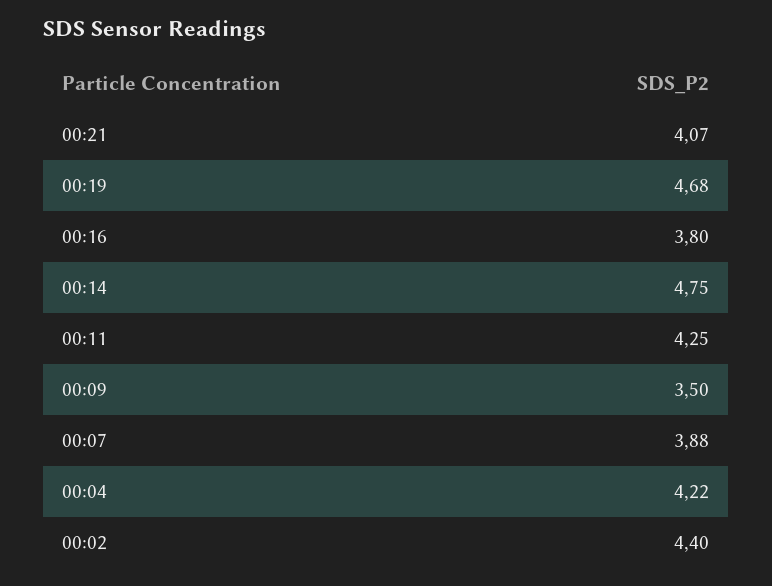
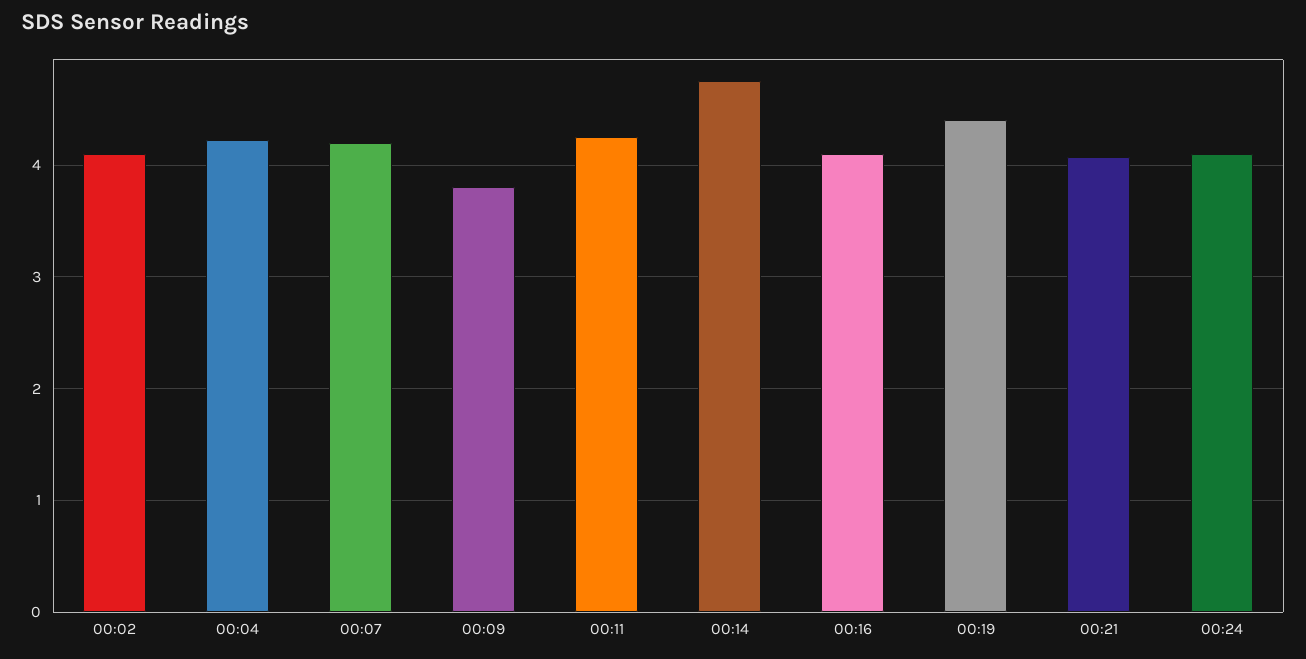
00:19: 4.68 -> 4.4
00:16: 3.8 -> 4.1
00:09: 3.5 -> 3.8
00:07: 3.88 -> 4.2
00:02: 4.4 -> 4.1
00:24: none -> 4.1

